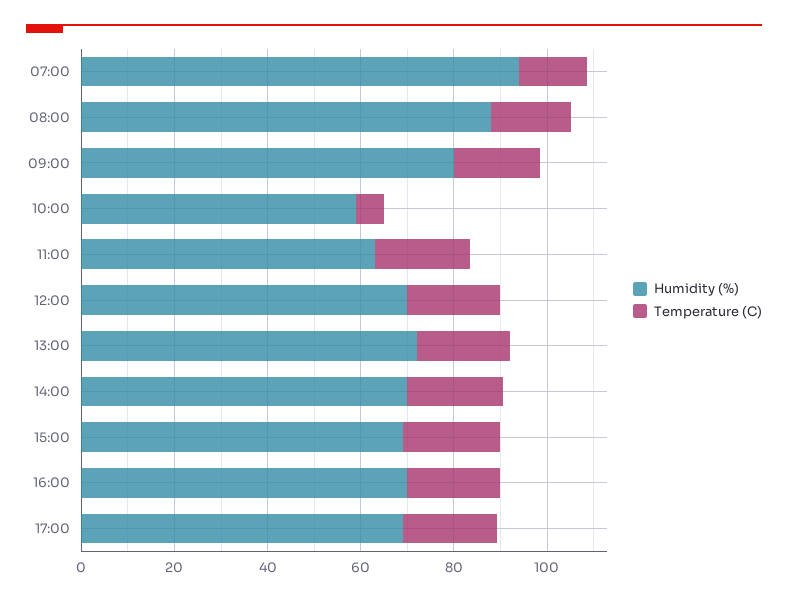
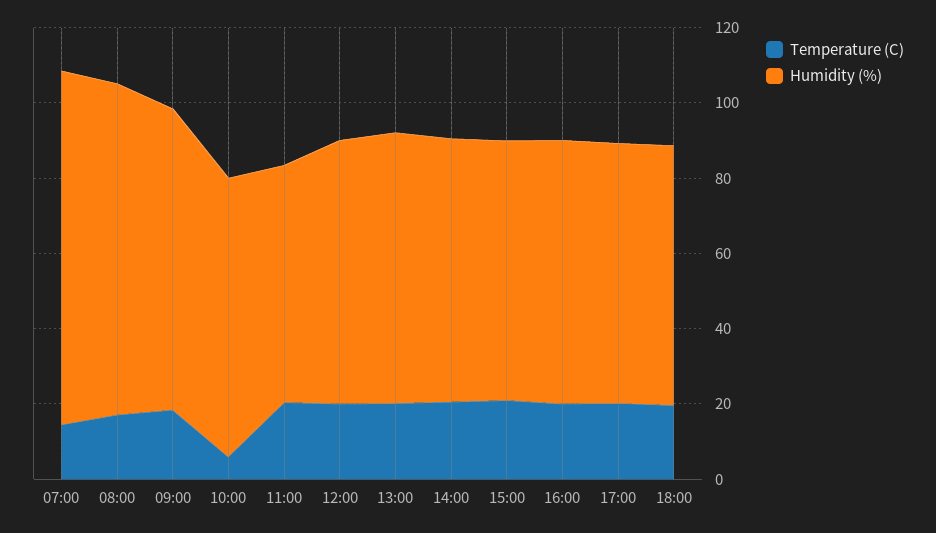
Humidity (%), 10:00: 60 -> 75
Temperature (C), 18:00: none -> 20
Humidity (%), 18:00: none -> 70

